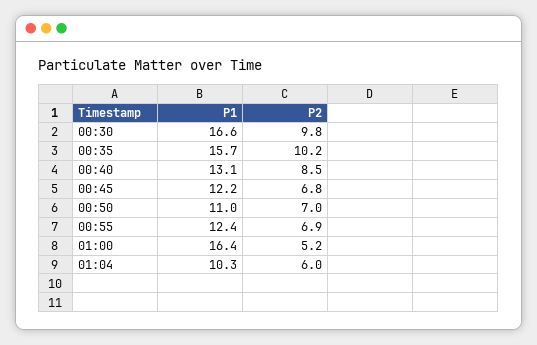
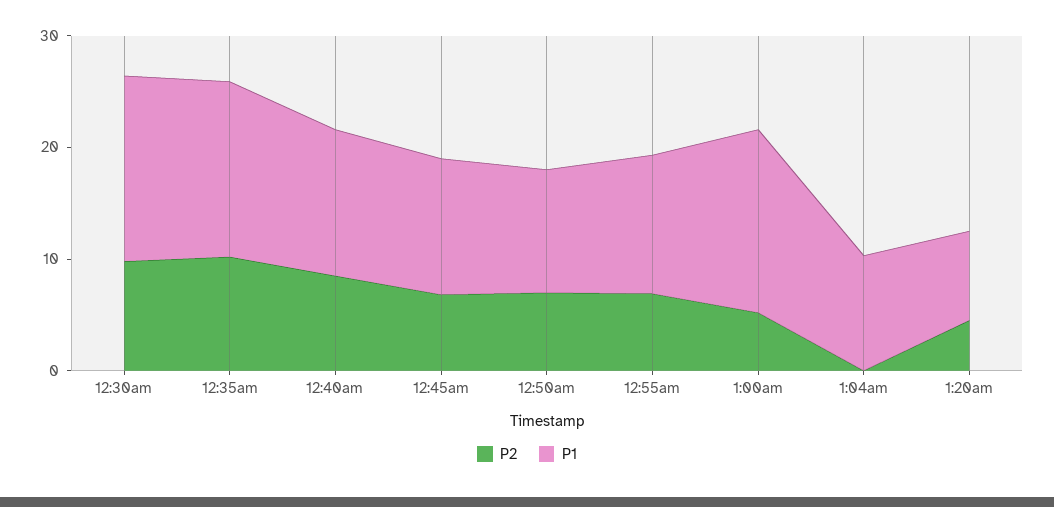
P2, 01:04: 6 -> 0
P2, 1:20am: none -> 4
P1, 1:20am: none -> 8

